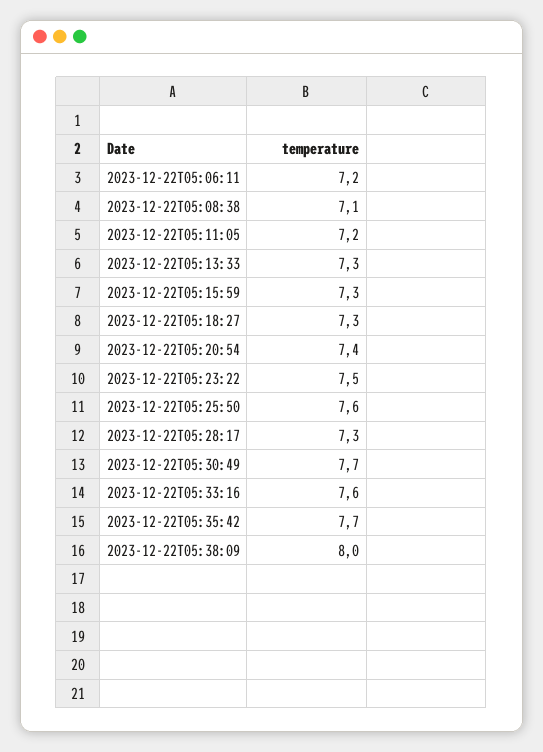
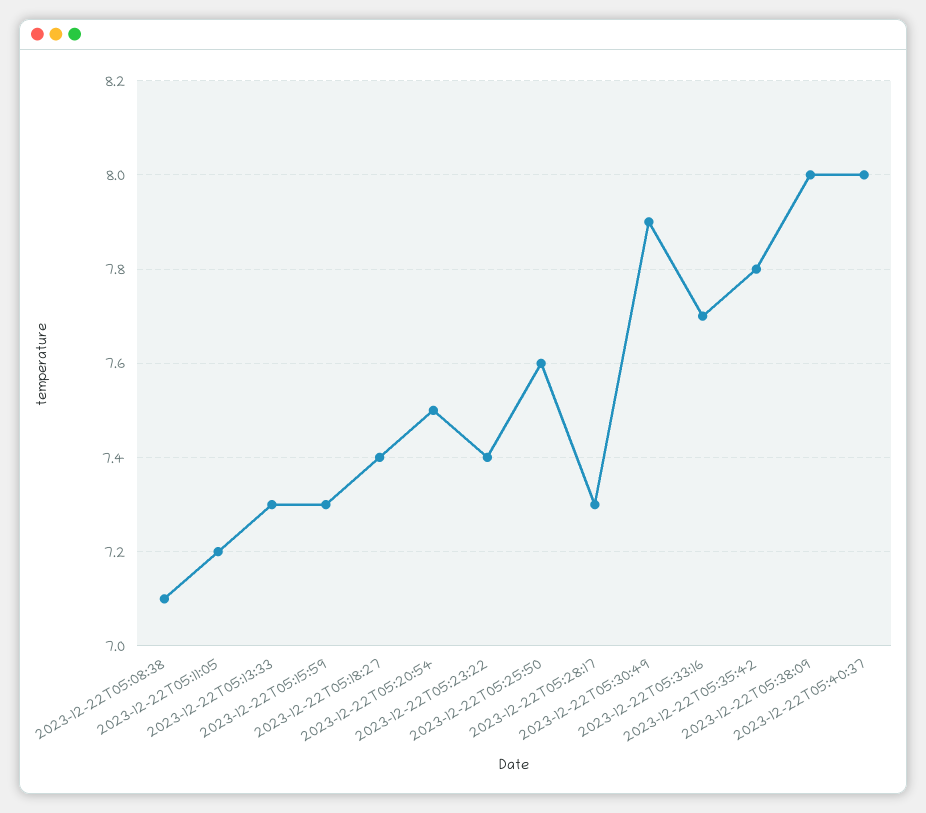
2023-12-22T05:06:11: 7.2 -> none
2023-12-22T05:18:27: 7.3 -> 7.4
2023-12-22T05:20:54: 7.4 -> 7.5
2023-12-22T05:23:22: 7.5 -> 7.4
2023-12-22T05:30:49: 7.7 -> 7.9
2023-12-22T05:33:16: 7.6 -> 7.7
2023-12-22T05:35:42: 7.7 -> 7.8
2023-12-22T05:40:37: none -> 8

